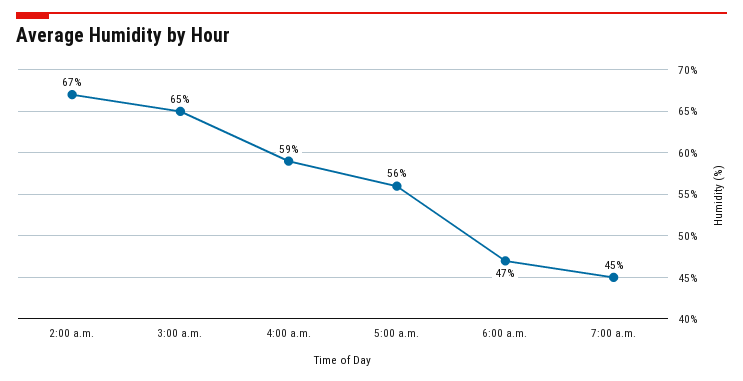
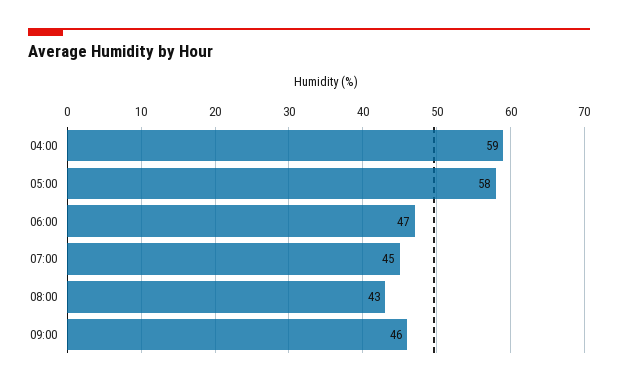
2:00 a.m.: 67 -> none
3:00 a.m.: 65 -> none
5:00 a.m.: 56 -> 58
08:00: none -> 43
09:00: none -> 46

